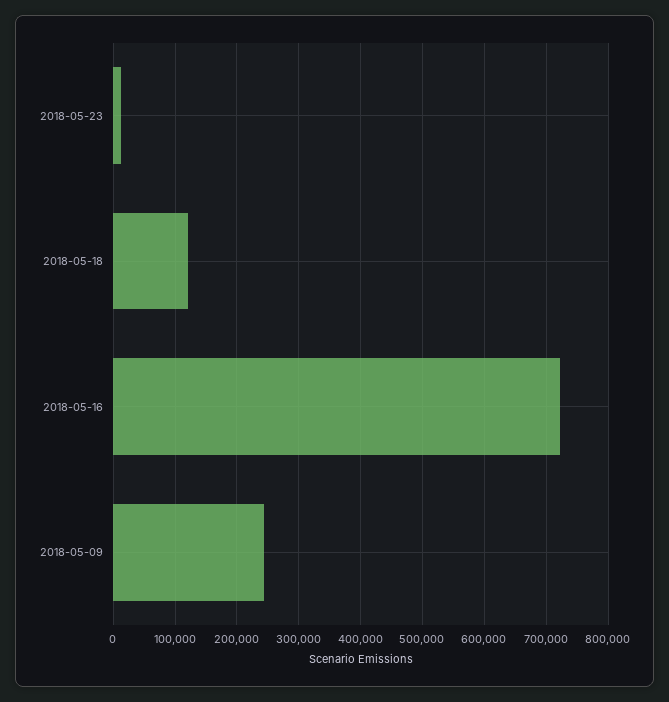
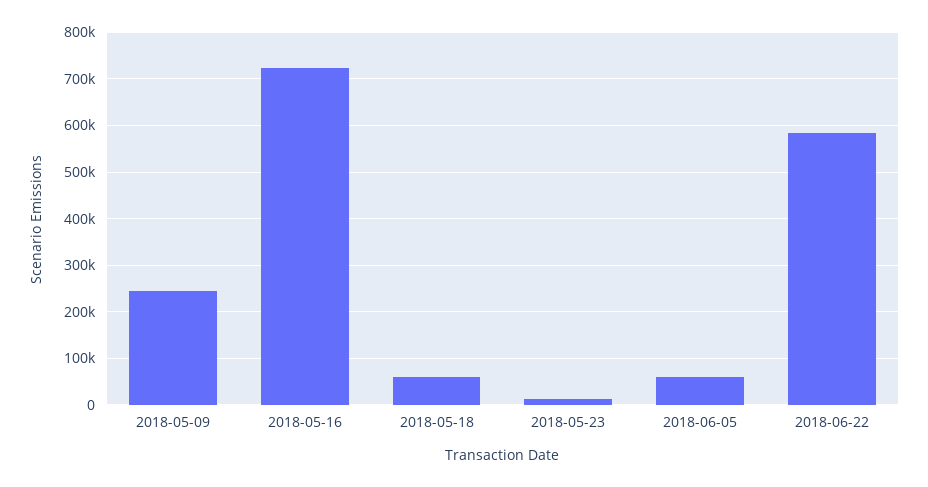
2018-05-18: 120000 -> 60000
2018-06-05: none -> 60000
2018-06-22: none -> 580000

